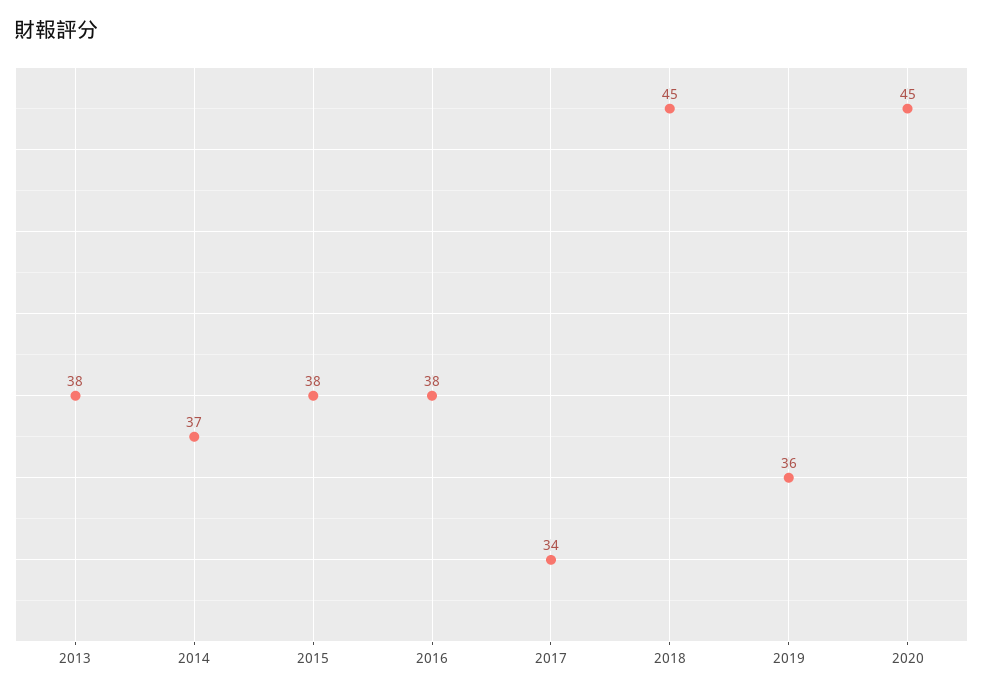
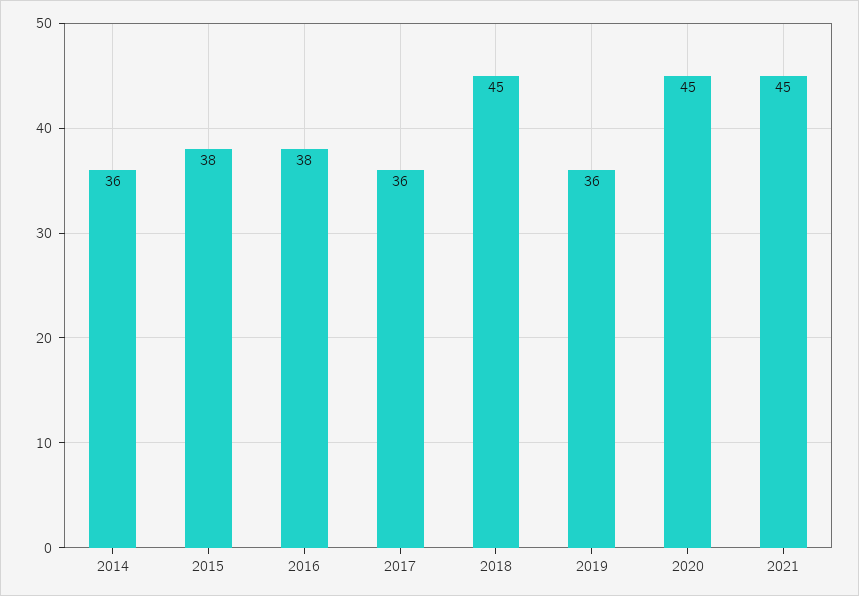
2013: 38 -> none
2014: 37 -> 36
2017: 34 -> 36
2021: none -> 45

